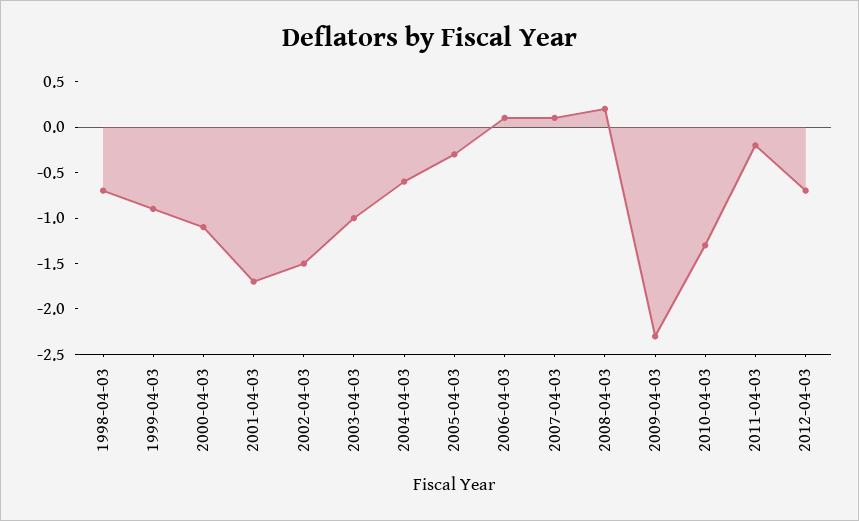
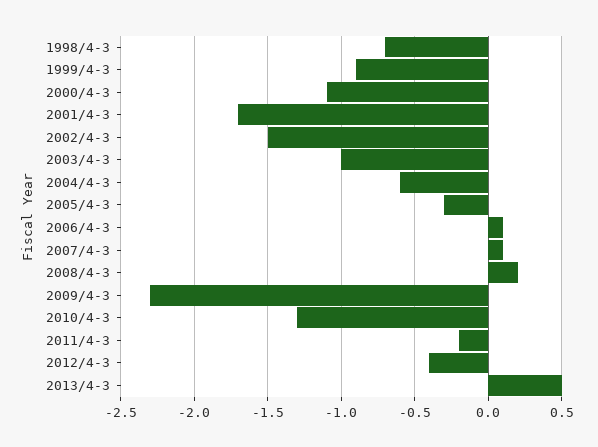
2012-04-03: -0.7 -> -0.4
2013/4-3: none -> 0.5

